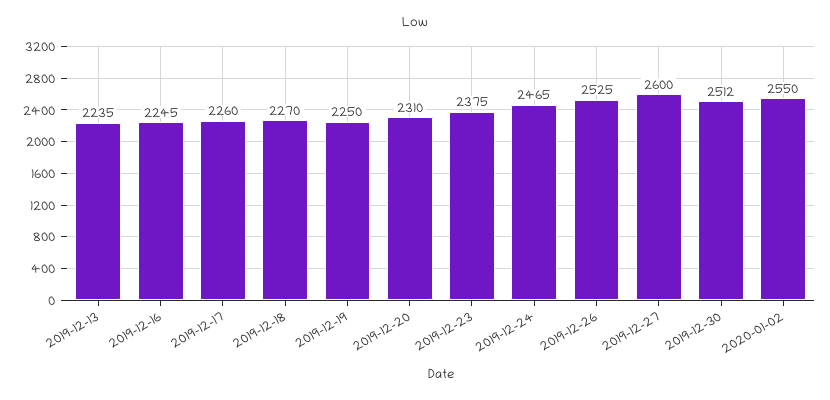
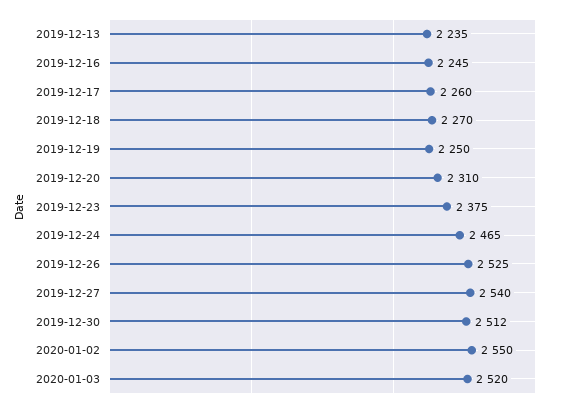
2019-12-27: 2600 -> 2540
2020-01-03: none -> 2520

